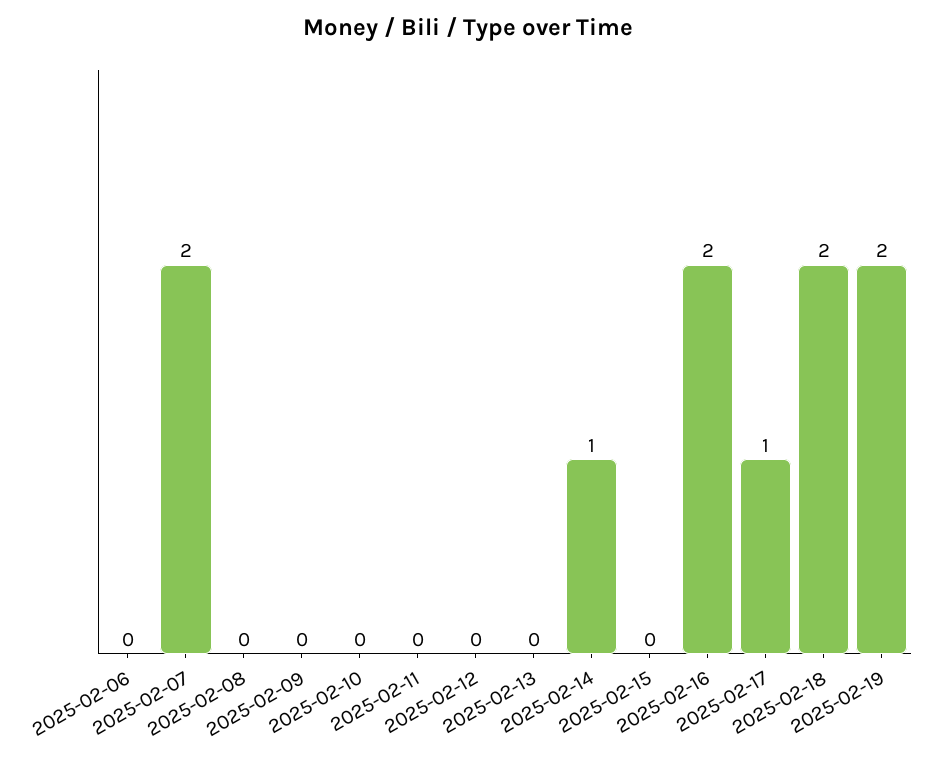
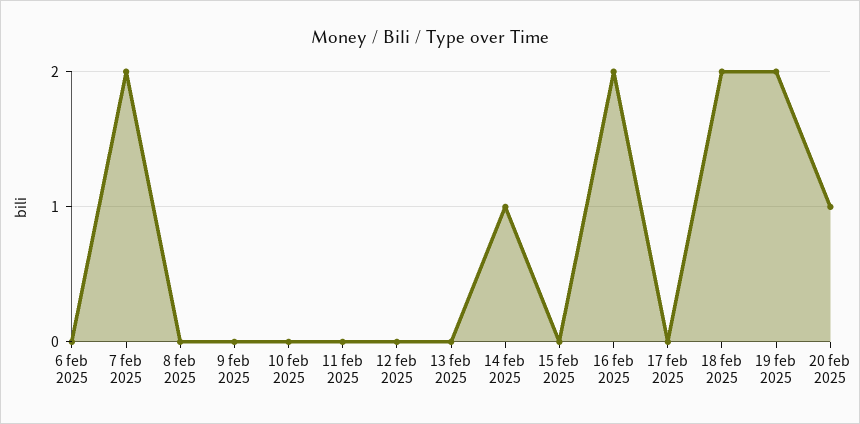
2025-02-17: 1 -> 0
20 feb 2025: none -> 1

